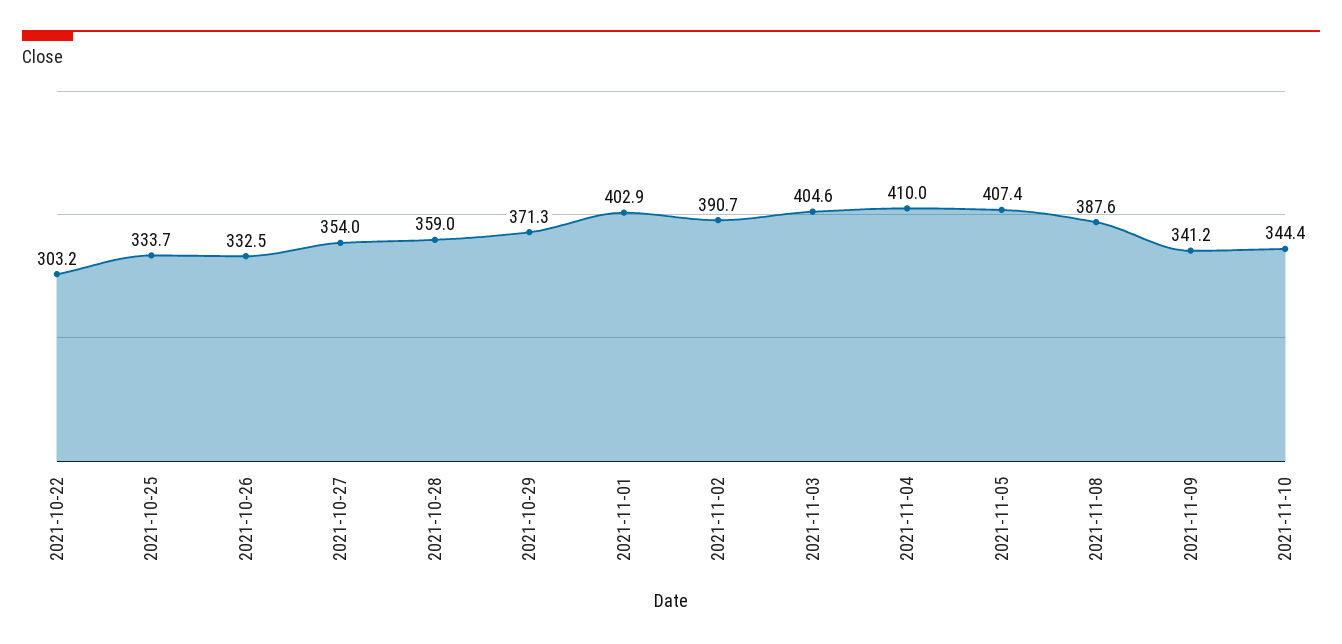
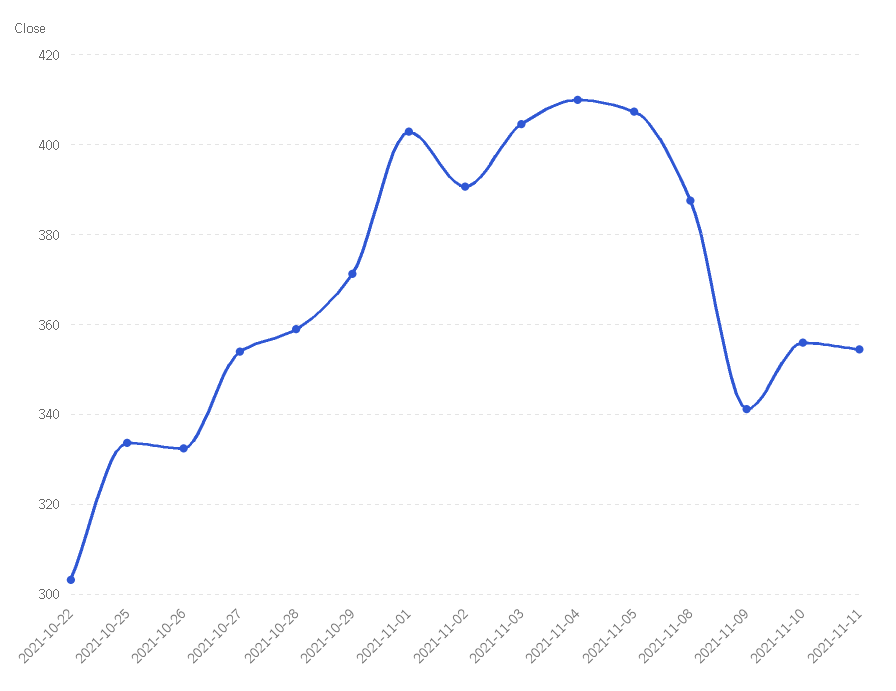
2021-11-10: 344.4 -> 356
2021-11-11: none -> 354

